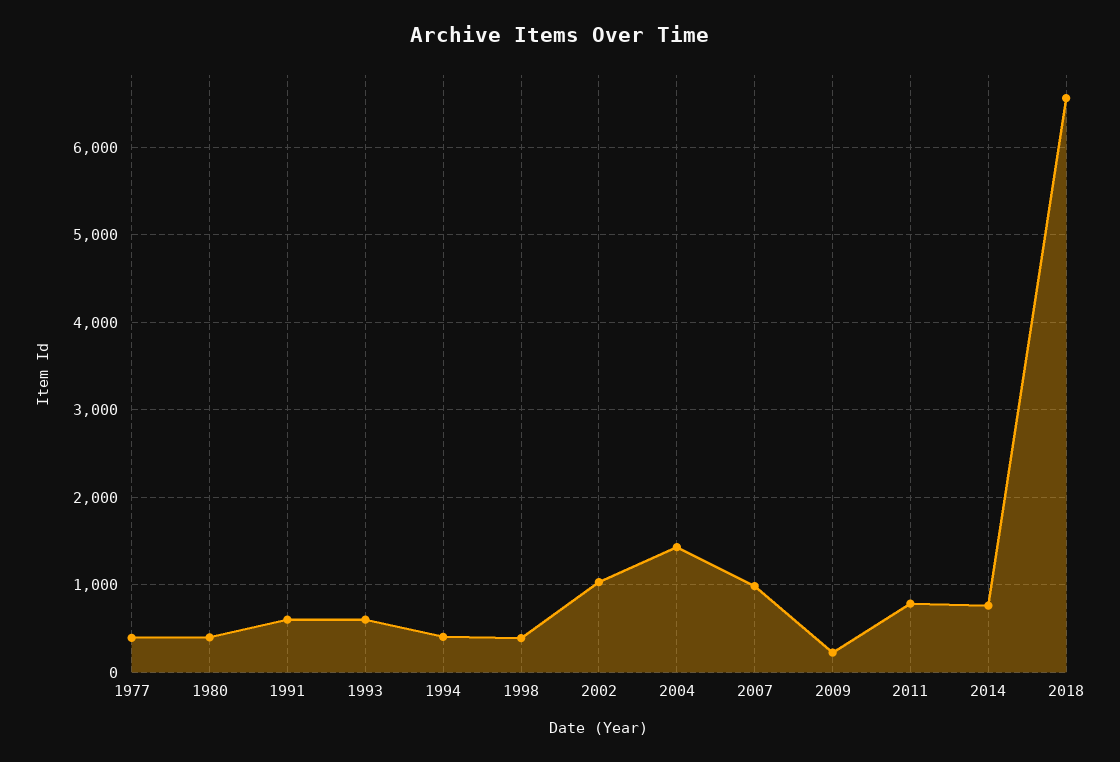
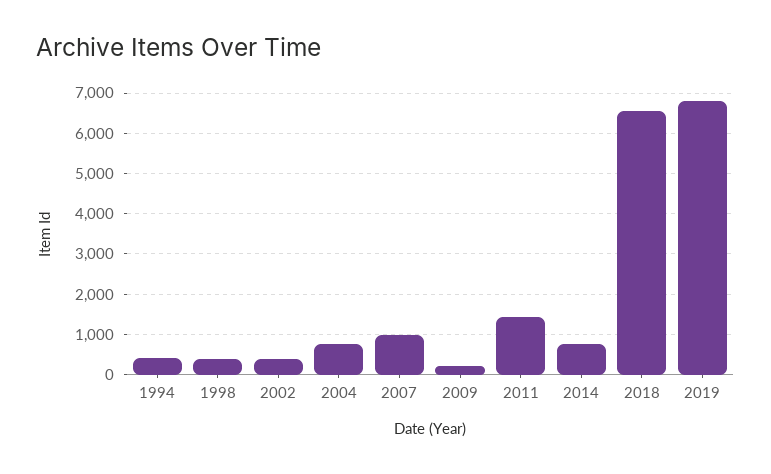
1977: 400 -> none
1980: 400 -> none
1991: 600 -> none
1993: 600 -> none
2002: 1000 -> 400
2004: 1400 -> 800
2011: 800 -> 1400
2019: none -> 6800

